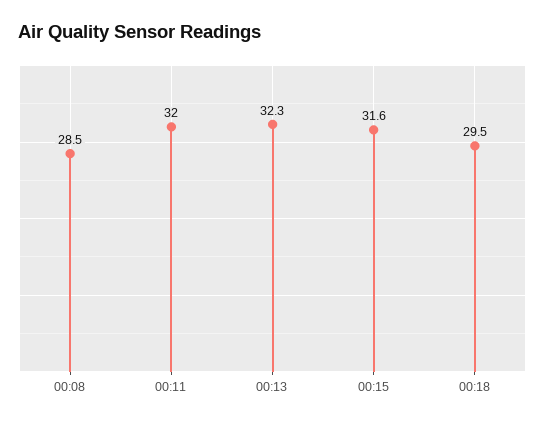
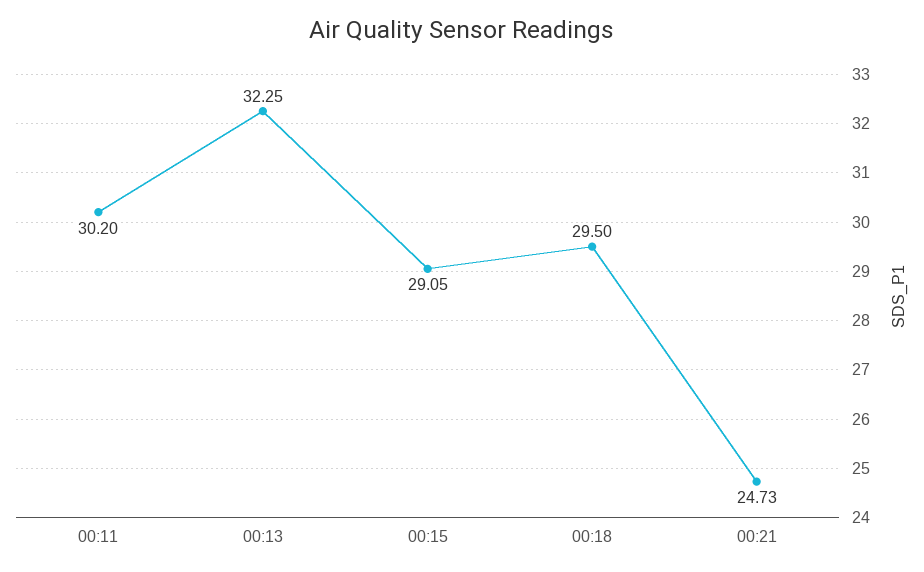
00:08: 28.5 -> none
00:11: 32 -> 30.2
00:15: 31.6 -> 29.05
00:21: none -> 24.73

